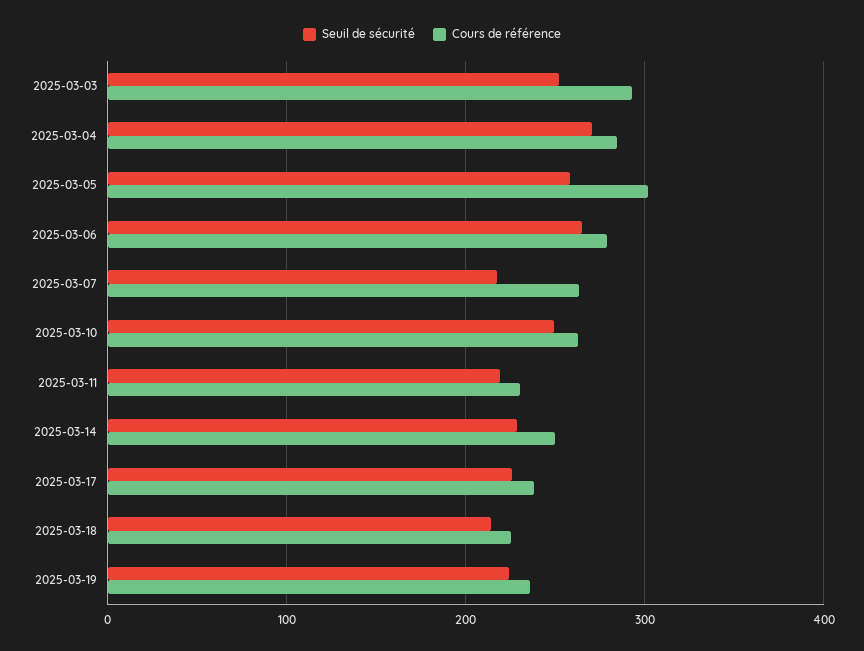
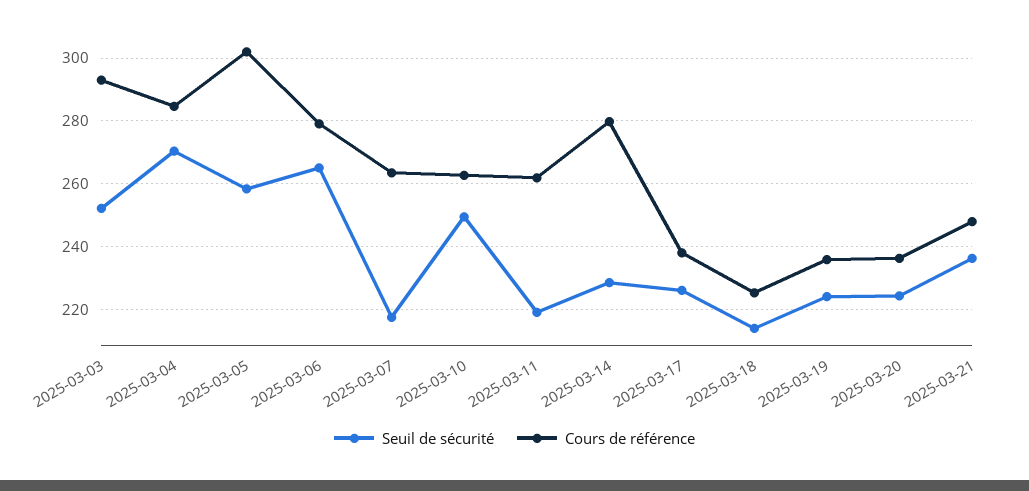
Cours de référence, 2025-03-11: 230 -> 262
Cours de référence, 2025-03-14: 250 -> 280
Seuil de sécurité, 2025-03-20: none -> 224
Cours de référence, 2025-03-20: none -> 236
Seuil de sécurité, 2025-03-21: none -> 236
Cours de référence, 2025-03-21: none -> 248

